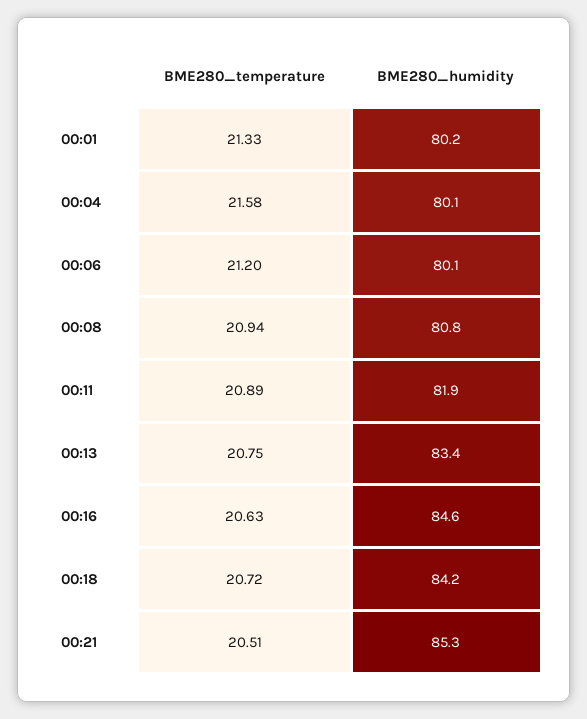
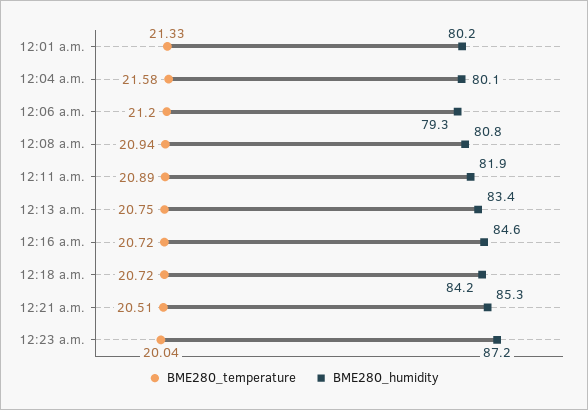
BME280_humidity, 00:06: 80.1 -> 79.3
BME280_temperature, 00:16: 20.63 -> 20.72
BME280_temperature, 12:23 a.m.: none -> 20.04
BME280_humidity, 12:23 a.m.: none -> 87.2

